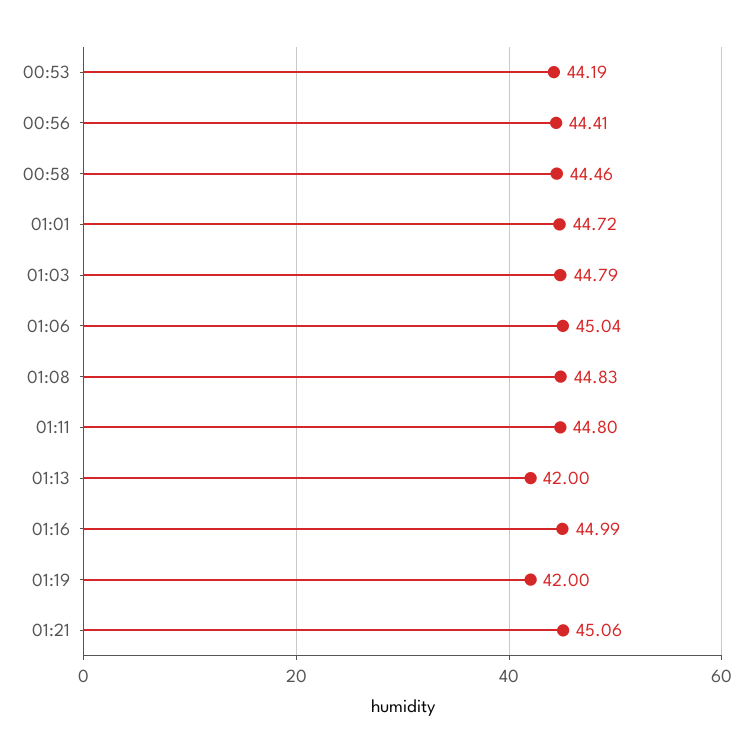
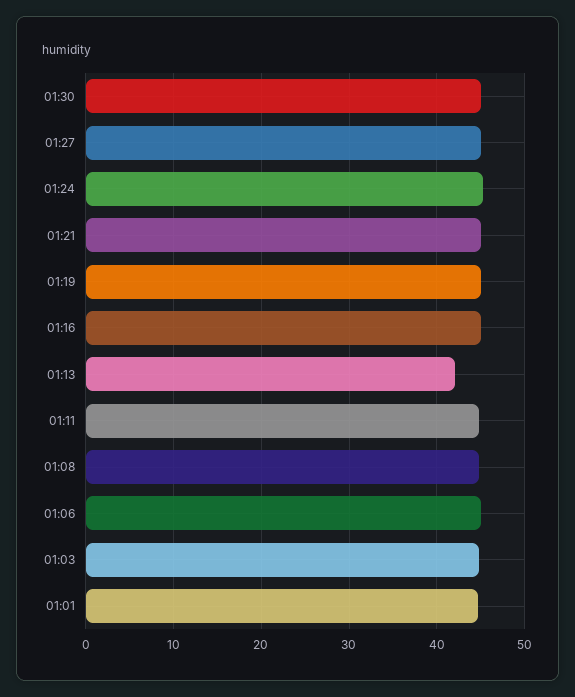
00:53: 44.19 -> none
00:56: 44.41 -> none
00:58: 44.46 -> none
01:19: 42 -> 45
01:30: none -> 45
01:27: none -> 45
01:24: none -> 45

